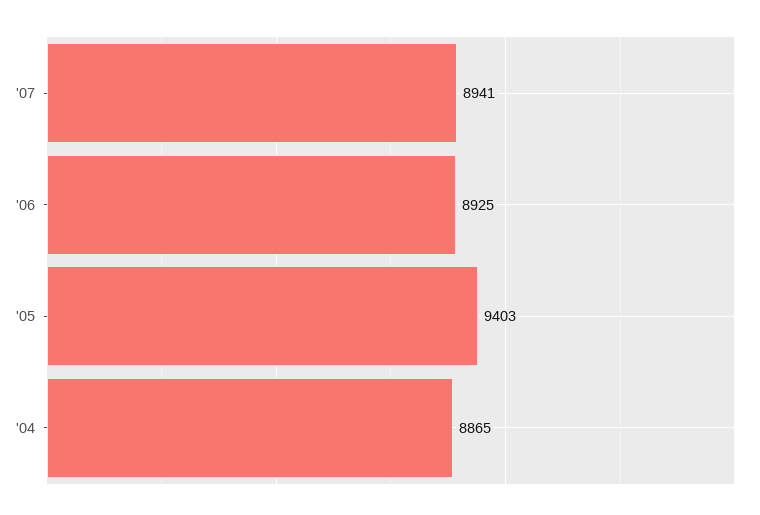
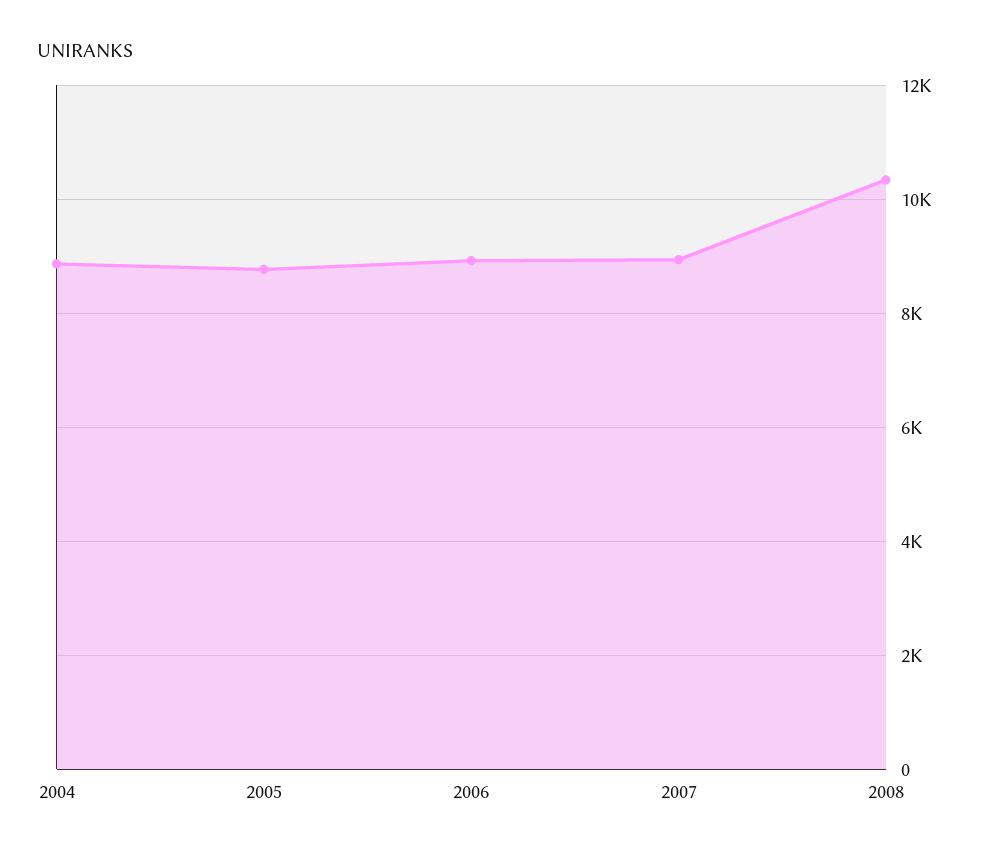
'05: 9403 -> 8800
2008: none -> 10400

